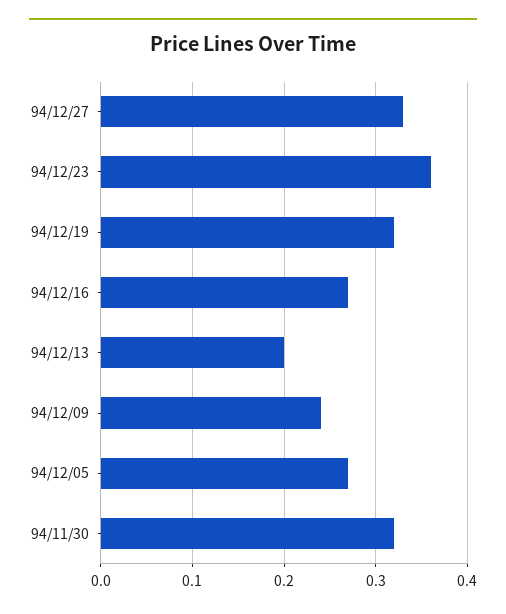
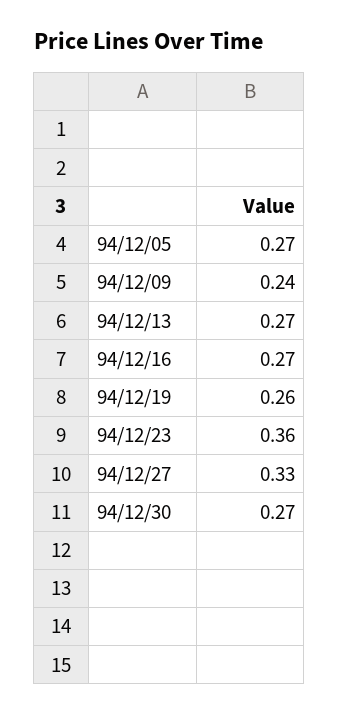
94/12/19: 0.32 -> 0.26
94/12/13: 0.2 -> 0.27
94/11/30: 0.32 -> none
94/12/30: none -> 0.27

